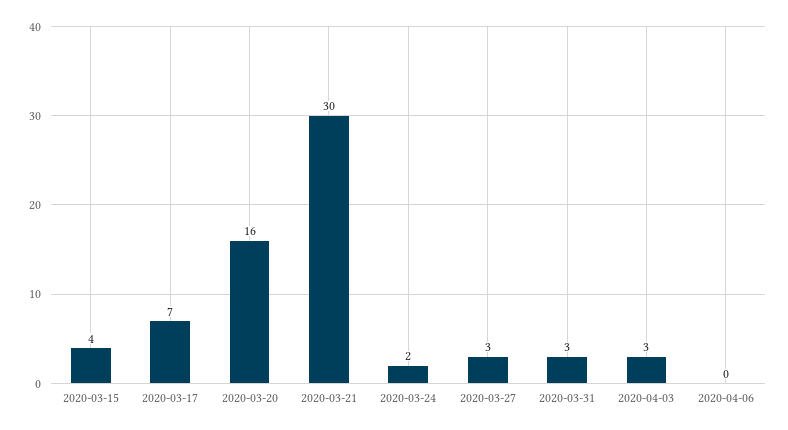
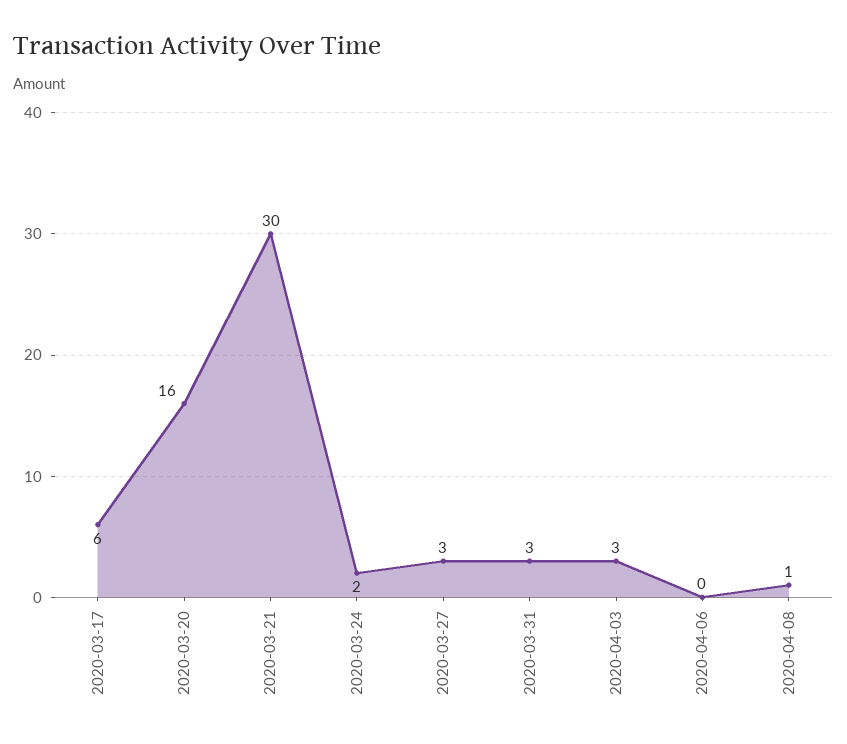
2020-03-15: 4 -> none
2020-03-17: 7 -> 6
2020-04-08: none -> 1

